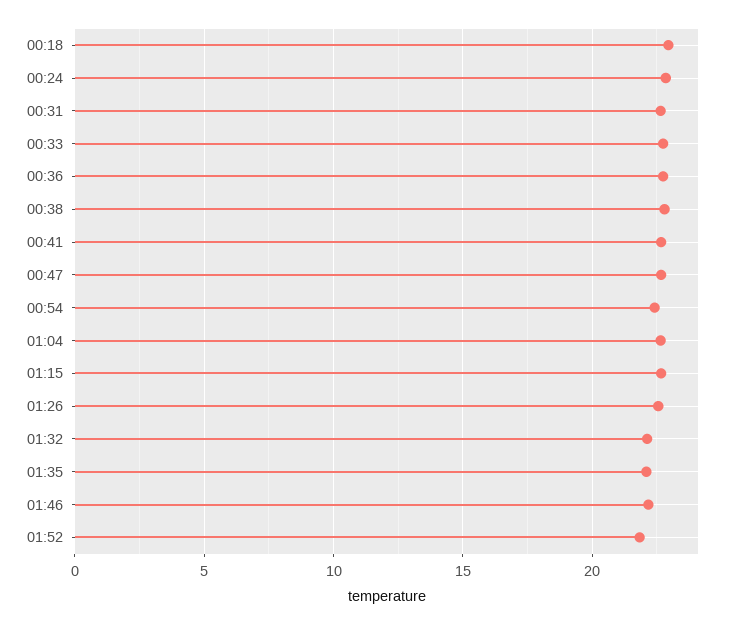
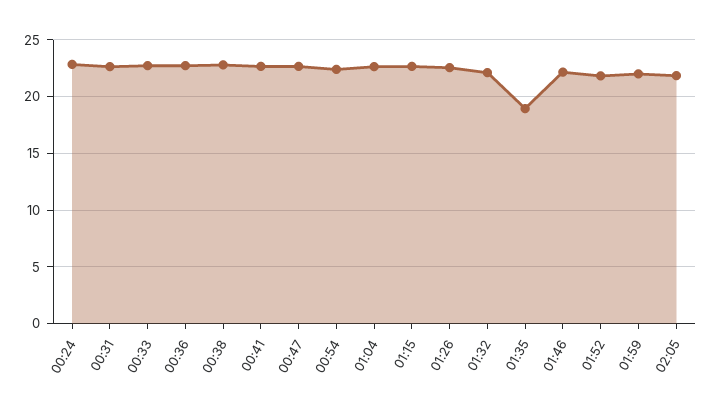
00:18: 23 -> none
01:35: 22 -> 19
01:59: none -> 22
02:05: none -> 22

